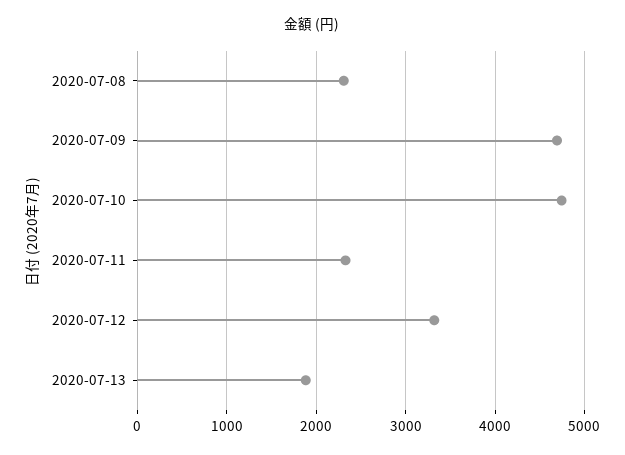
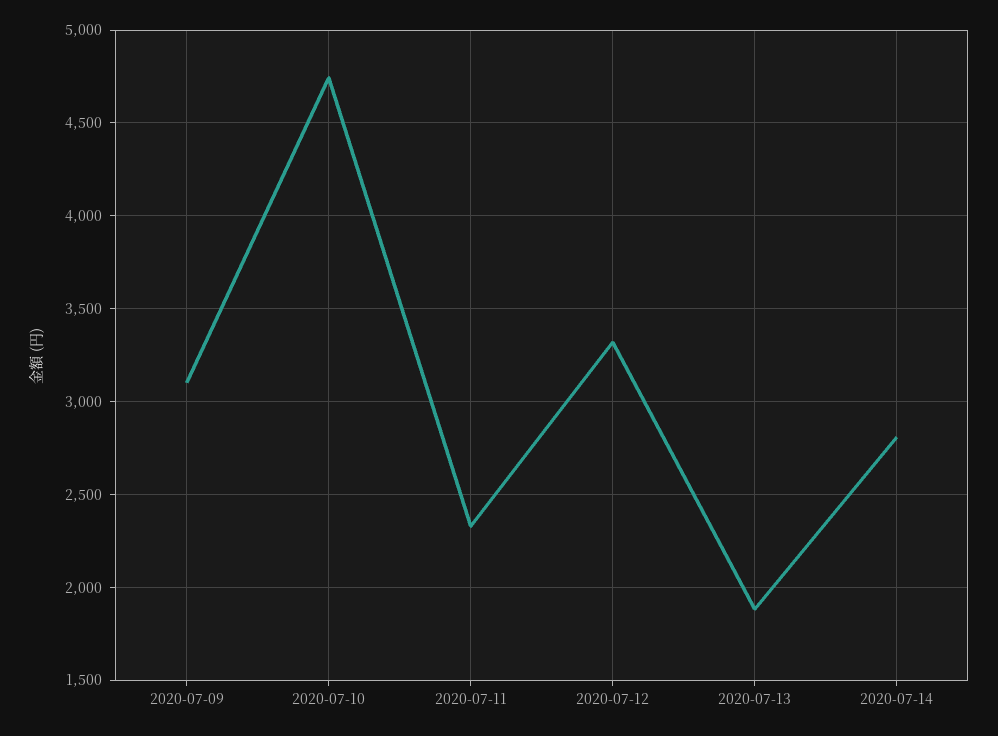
2020-07-08: 2300 -> none
2020-07-09: 4700 -> 3100
2020-07-14: none -> 2800

